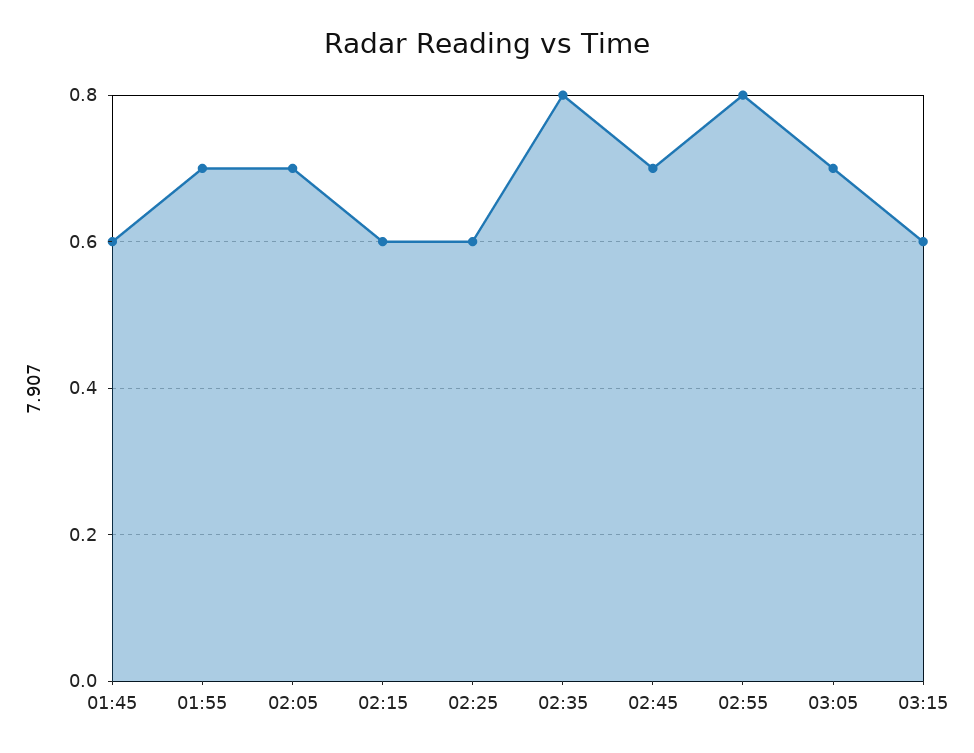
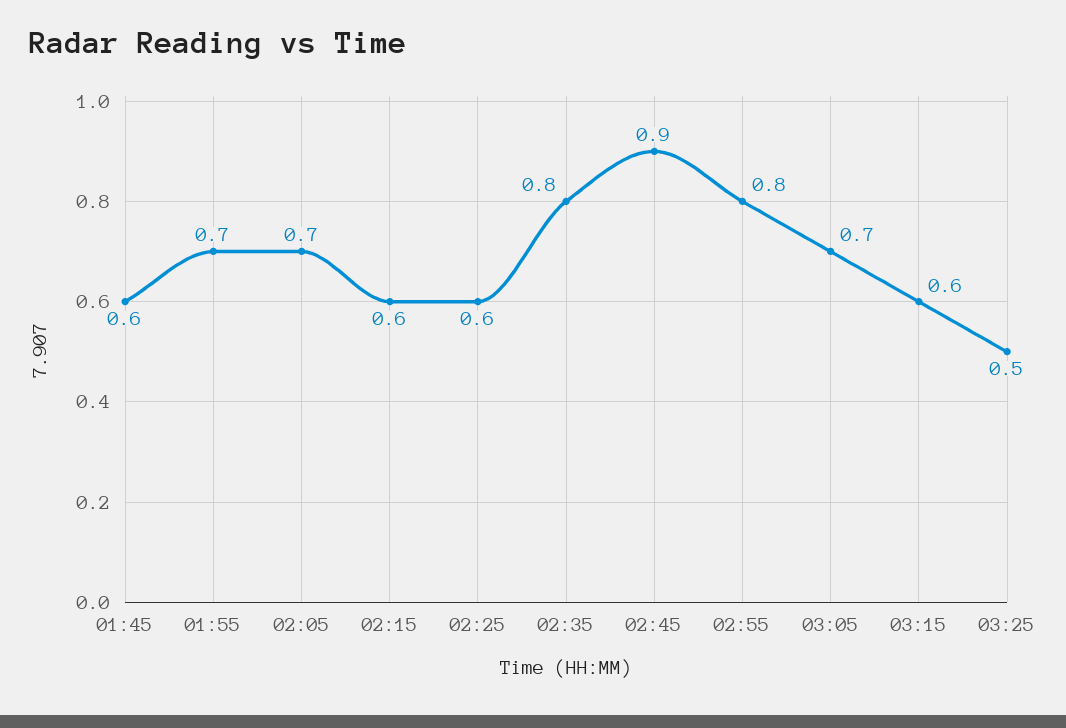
02:45: 0.7 -> 0.9
03:25: none -> 0.5

